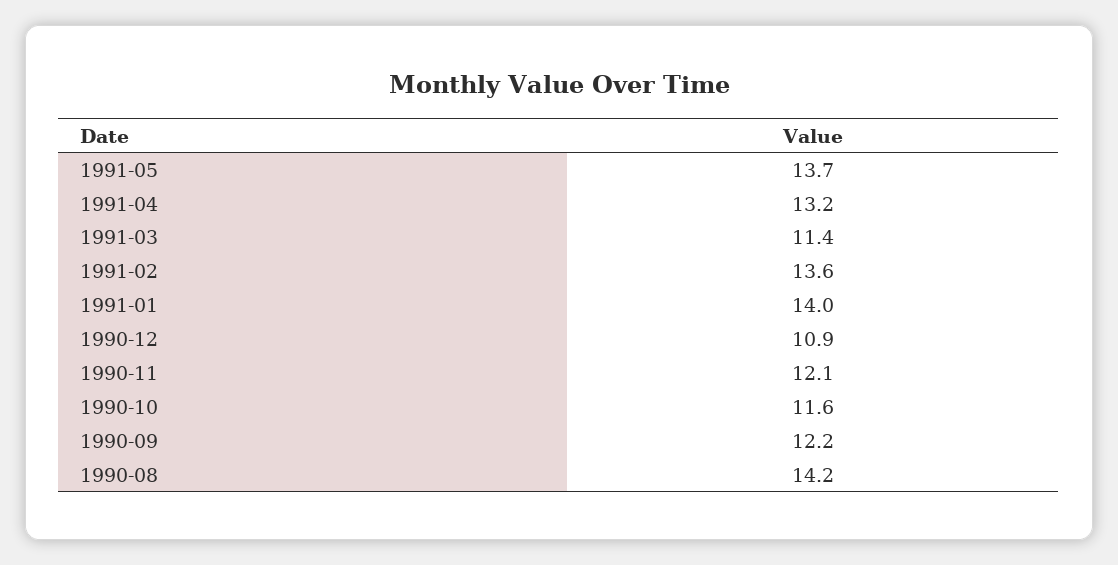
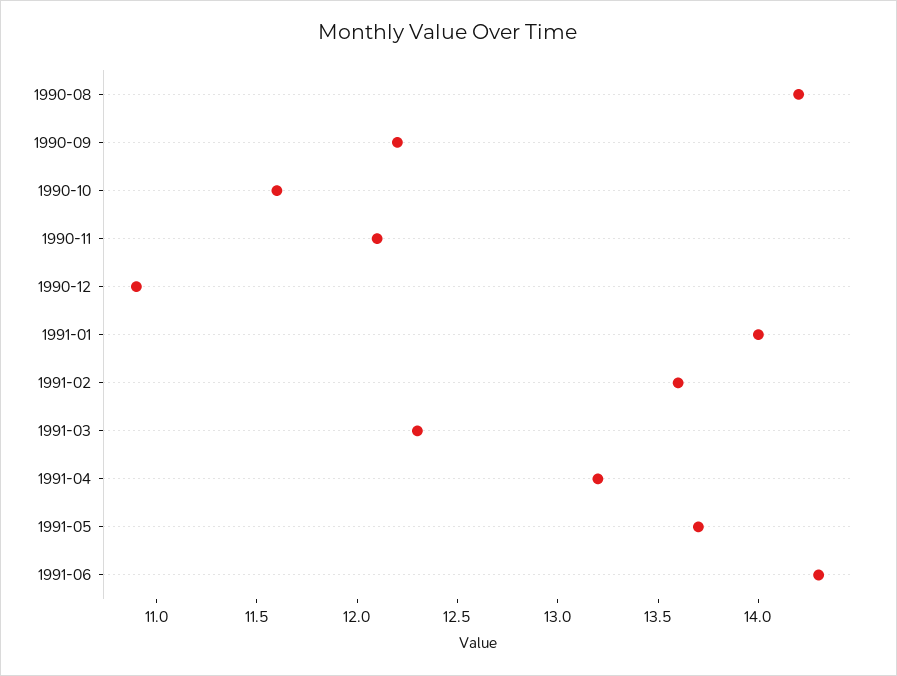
1991-03: 11.4 -> 12.3
1991-06: none -> 14.3

